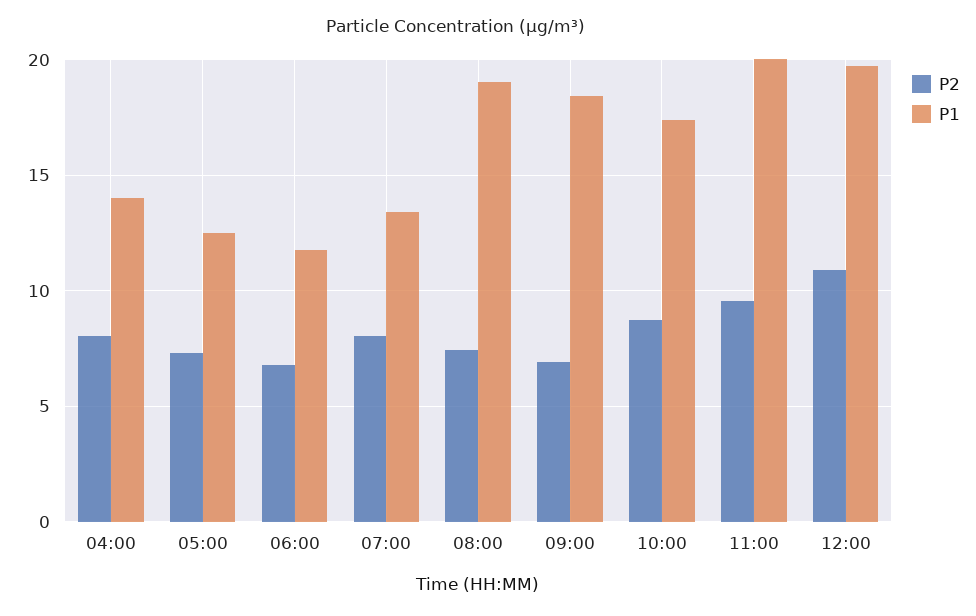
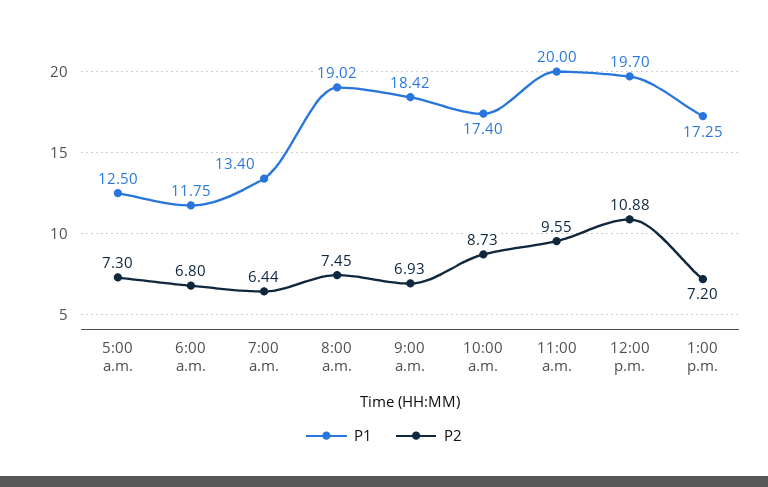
P2, 04:00: 8 -> none
P1, 04:00: 14 -> none
P2, 07:00: 8 -> 6.44
P1, 1:00 p.m.: none -> 17.25
P2, 1:00 p.m.: none -> 7.2

